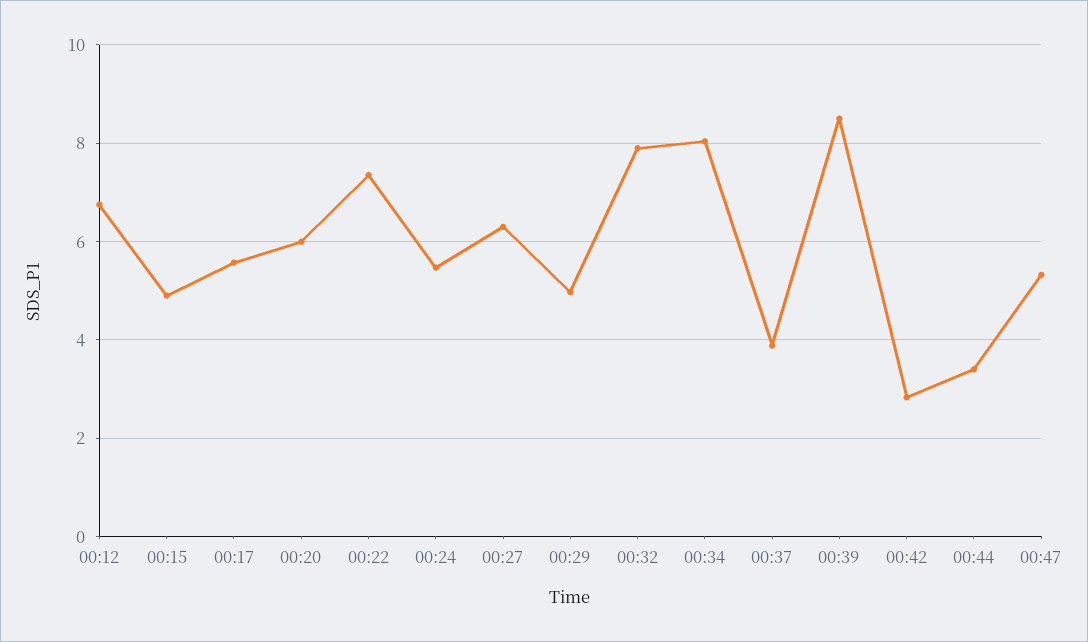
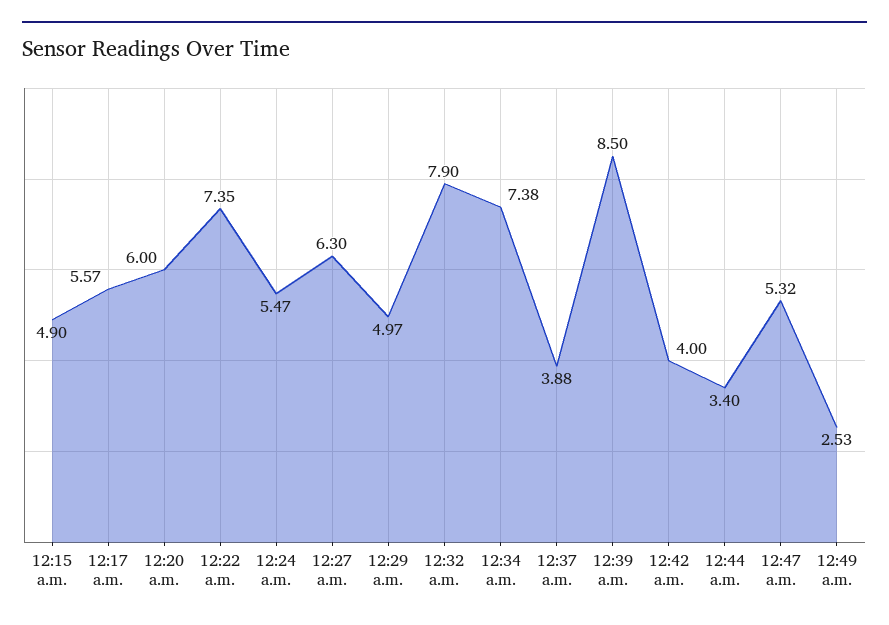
00:12: 6.8 -> none
00:34: 8 -> 7.38
00:42: 2.8 -> 4
12:49 a.m.: none -> 2.53

